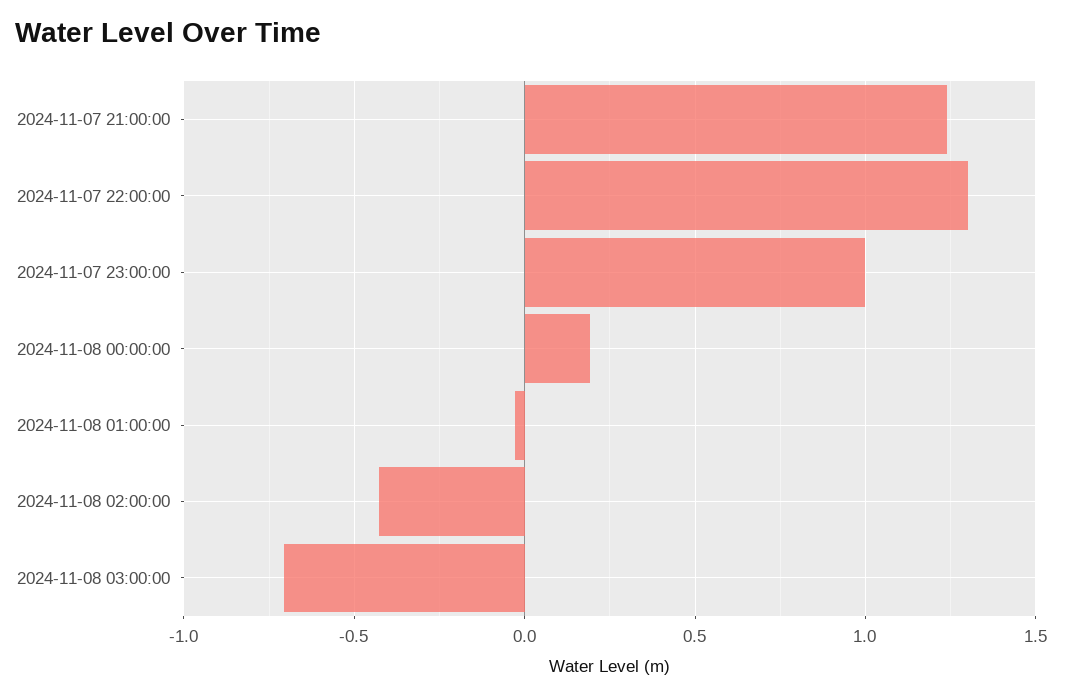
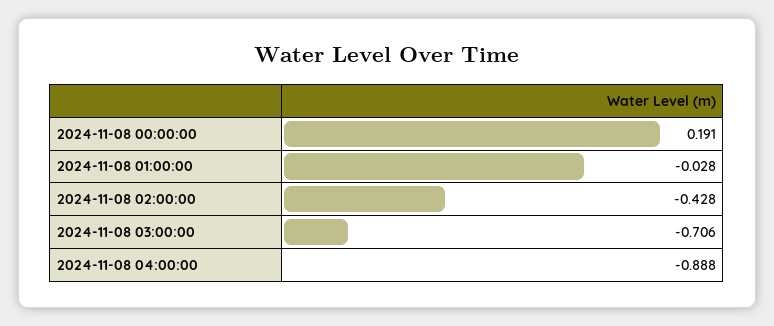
2024-11-07 21:00:00: 1.25 -> none
2024-11-07 22:00:00: 1.3 -> none
2024-11-07 23:00:00: 1 -> none
2024-11-08 04:00:00: none -> -0.888

